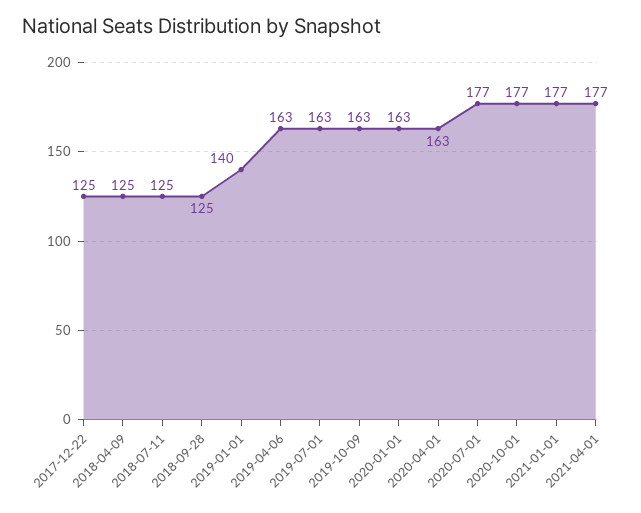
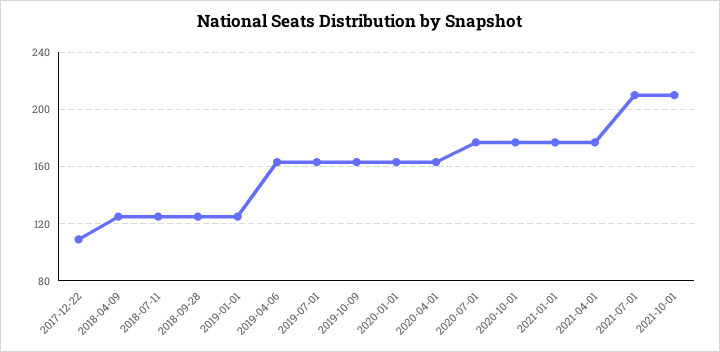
2017-12-22: 125 -> 110
2019-01-01: 140 -> 125
2021-07-01: none -> 210
2021-10-01: none -> 210

